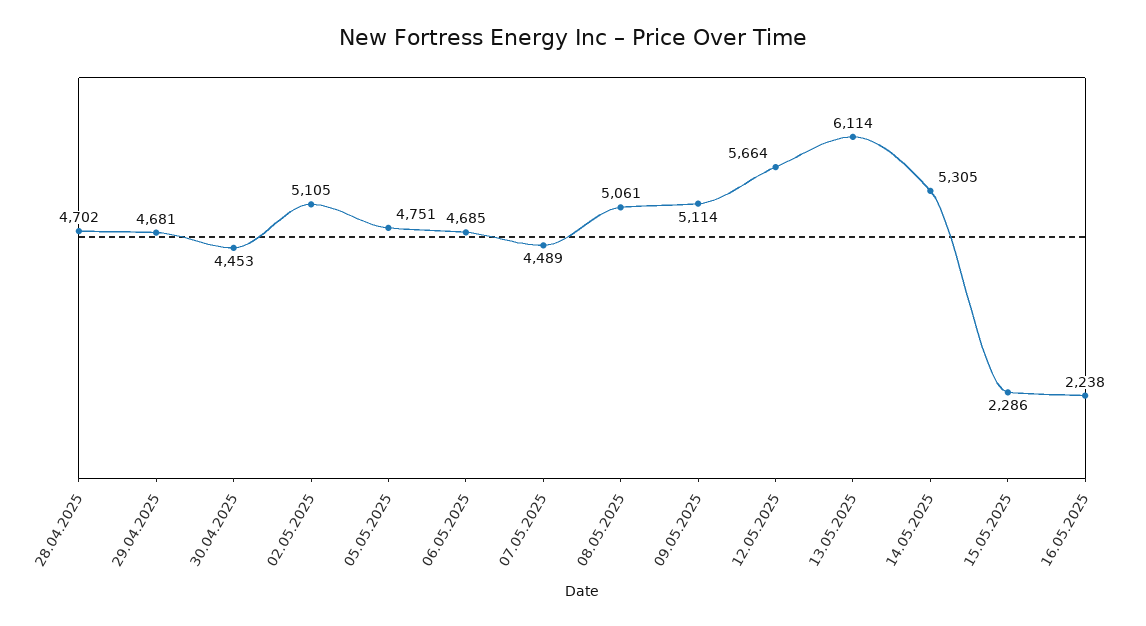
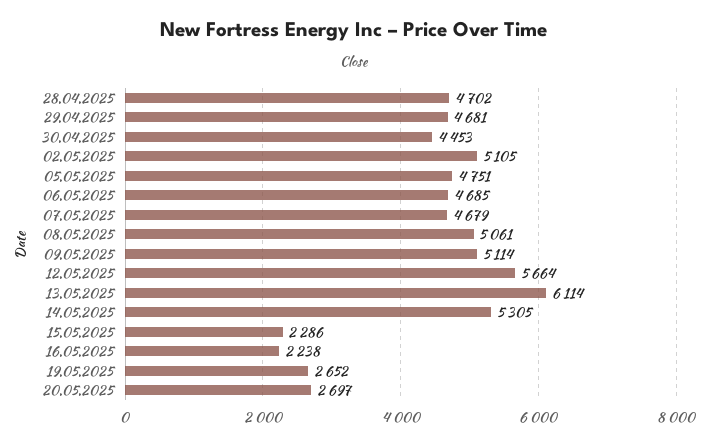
07.05.2025: 4489 -> 4679
19.05.2025: none -> 2652
20.05.2025: none -> 2697

